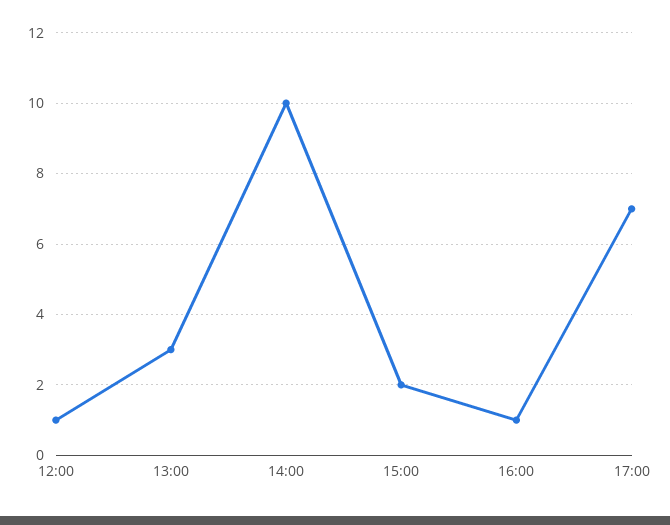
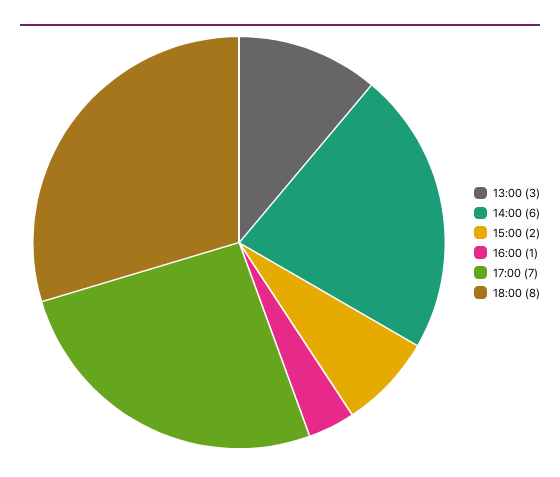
12:00: 1 -> none
14:00: 10 -> 6
18:00: none -> 8

